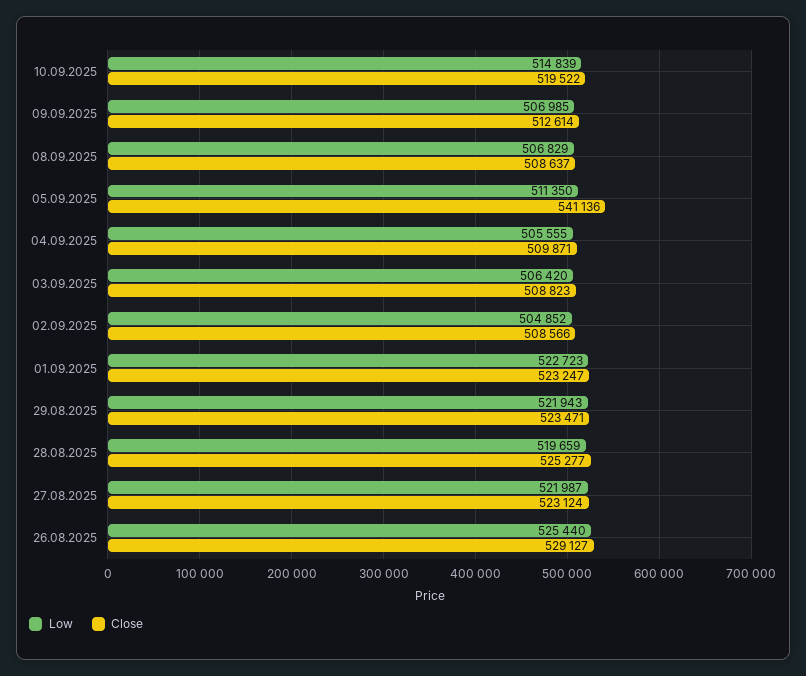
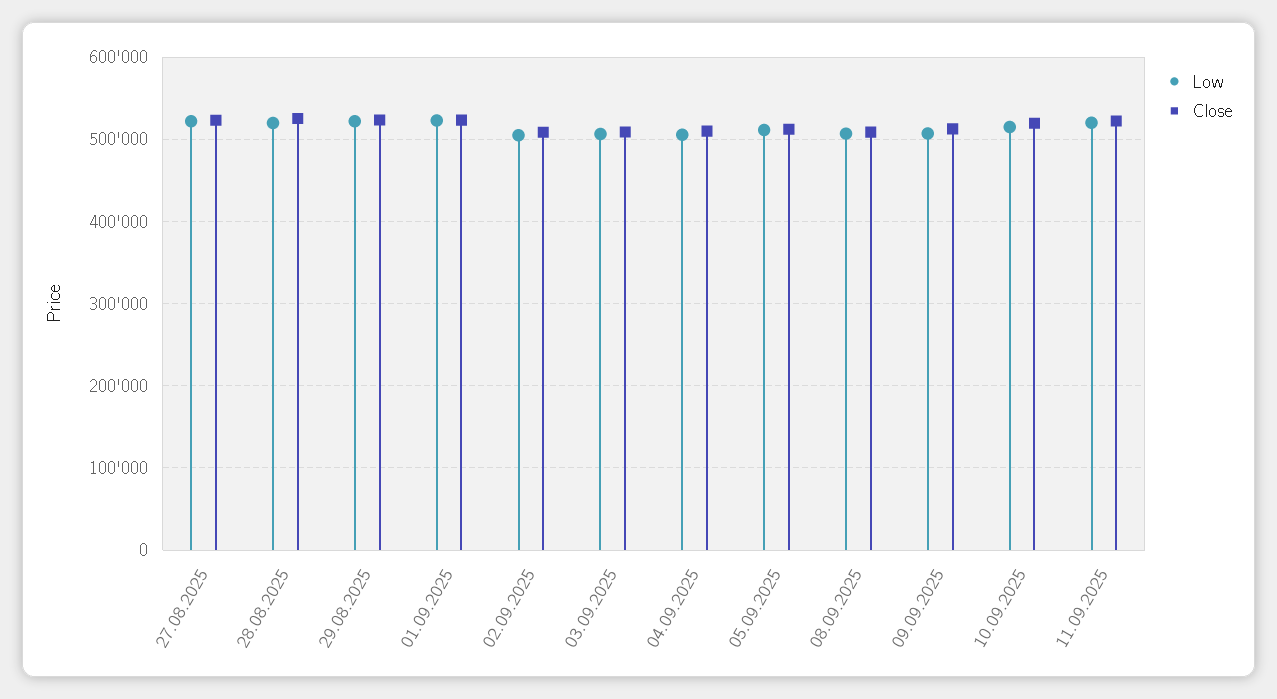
Close, 05.09.2025: 541136 -> 510000
Low, 26.08.2025: 525440 -> none
Close, 26.08.2025: 529127 -> none
Low, 11.09.2025: none -> 520000
Close, 11.09.2025: none -> 520000

